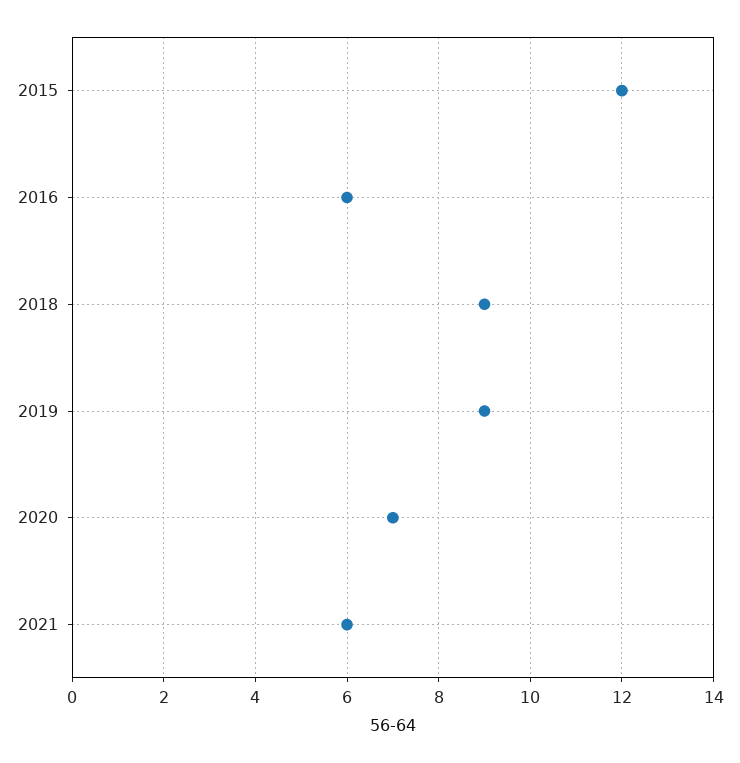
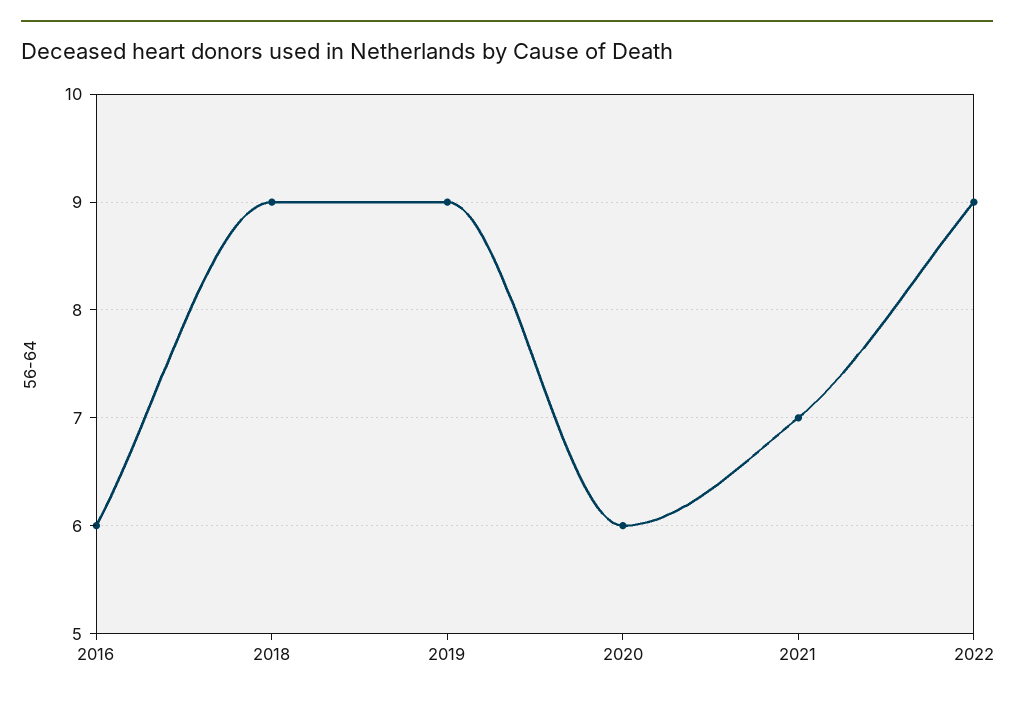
2015: 12 -> none
2020: 7 -> 6
2021: 6 -> 7
2022: none -> 9

